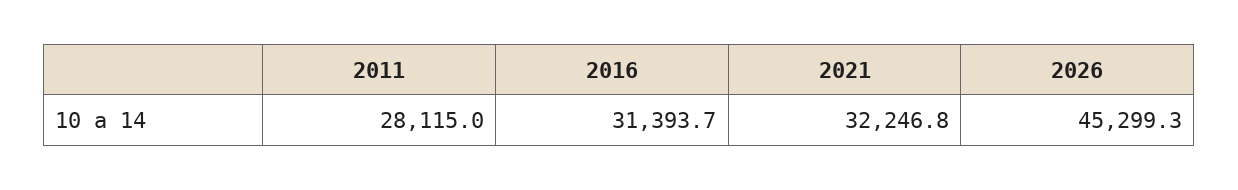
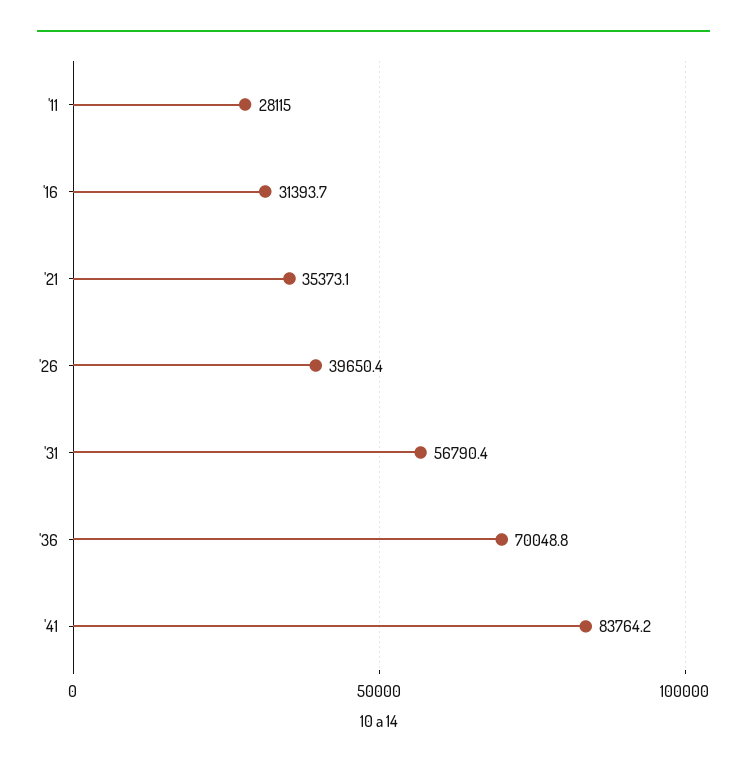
2021: 32246.8 -> 35373.1
2026: 45299.3 -> 39650.4
'31: none -> 56790.4
'36: none -> 70048.8
'41: none -> 83764.2

